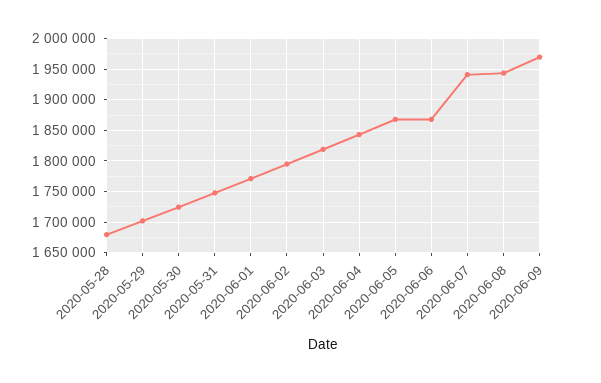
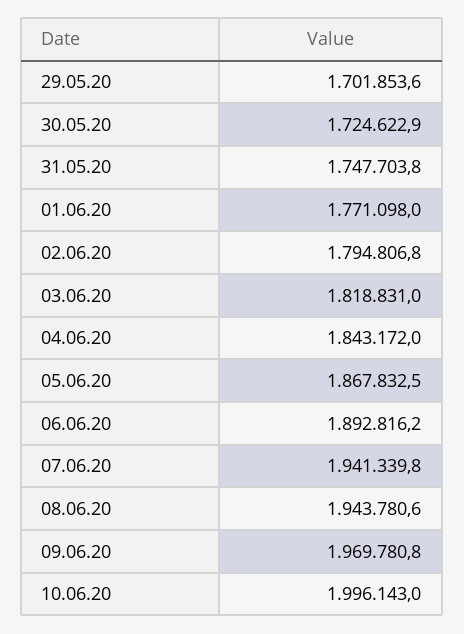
2020-05-28: 1680000 -> none
2020-06-06: 1870000 -> 1892816.2
10.06.20: none -> 1996143

